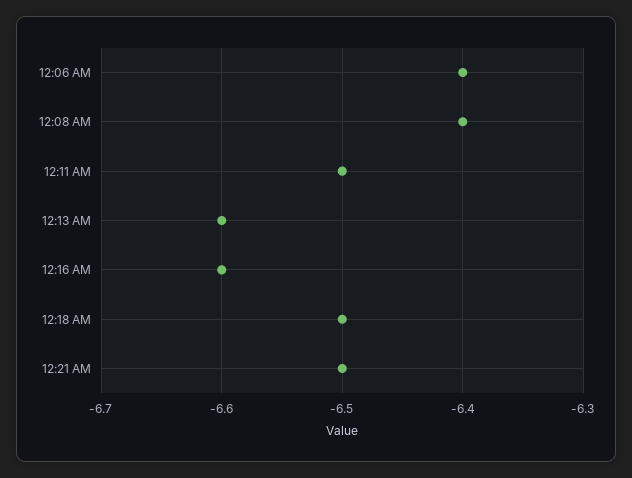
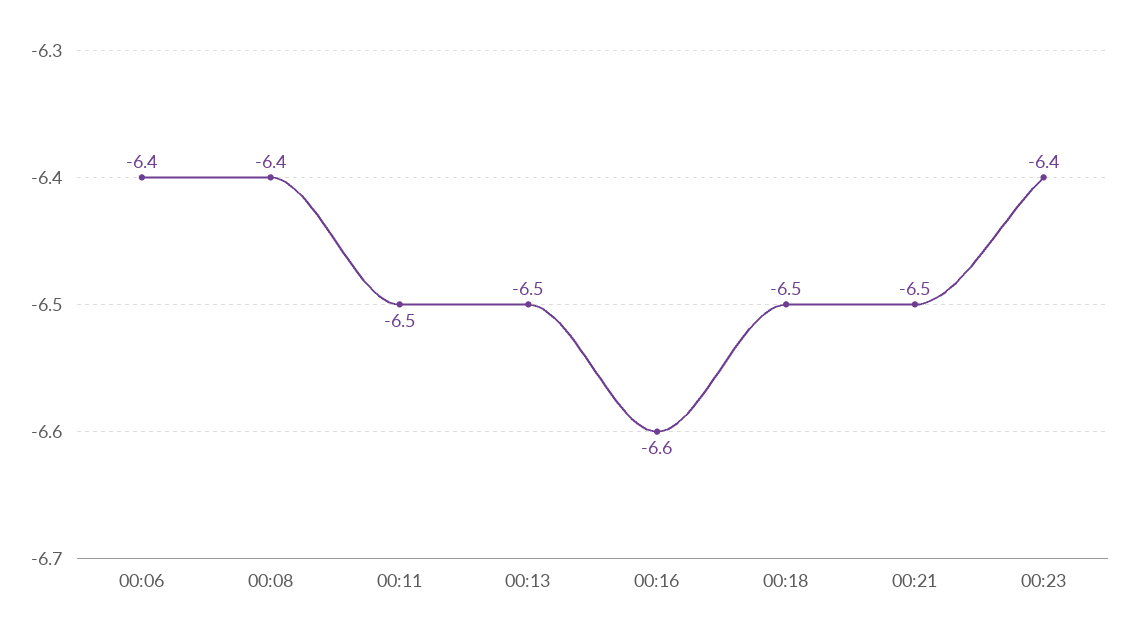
12:13 AM: -6.6 -> -6.5
00:23: none -> -6.4

